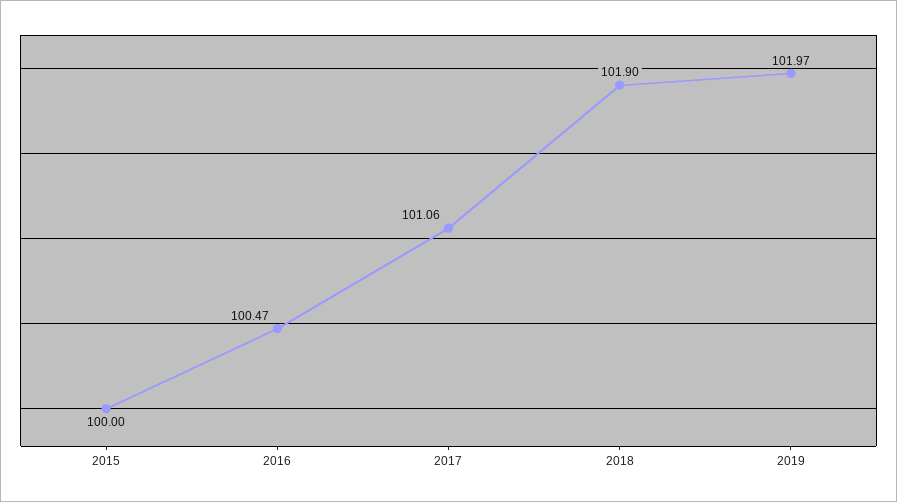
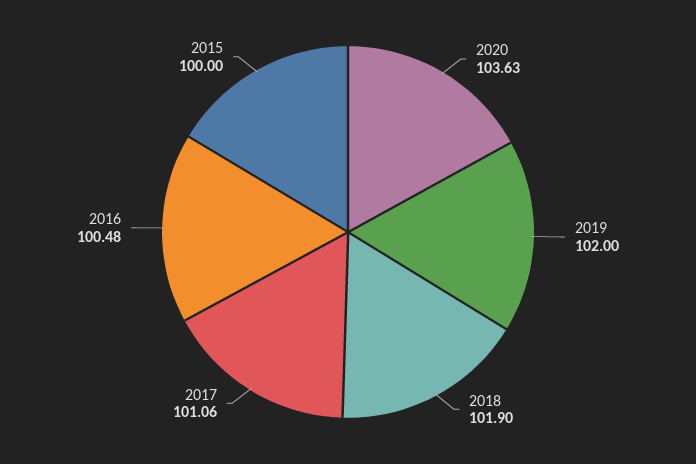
2016: 100.47 -> 100.48
2019: 101.97 -> 102
2020: none -> 103.63

